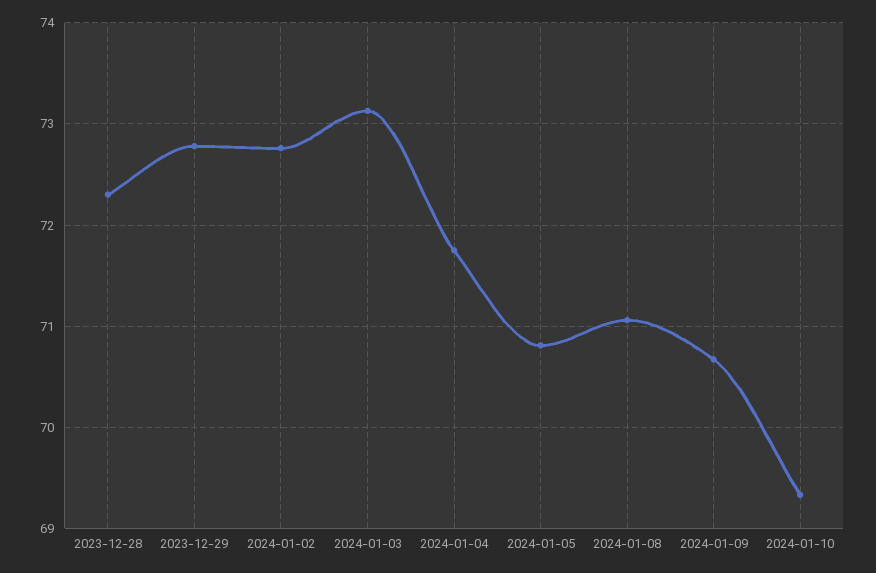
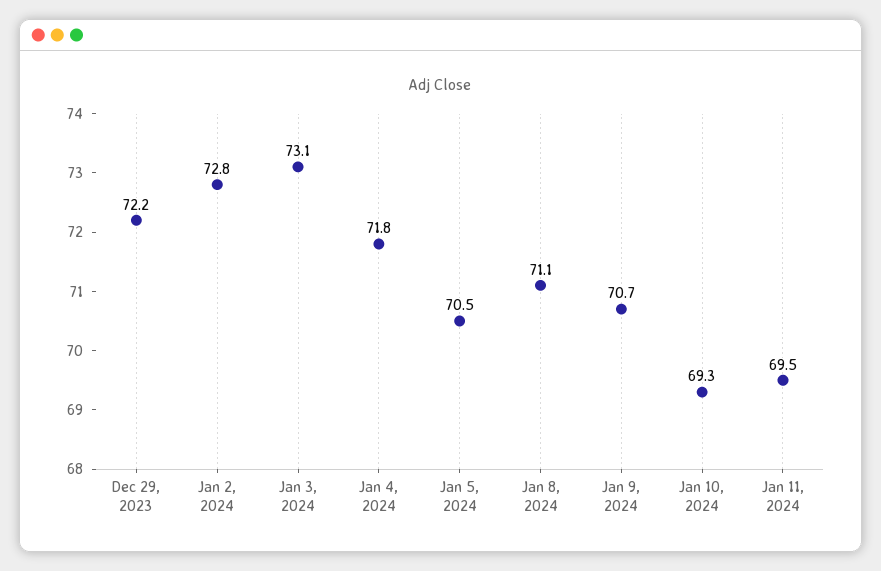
2023-12-28: 72.3 -> none
2023-12-29: 72.8 -> 72.2
2024-01-05: 70.8 -> 70.5
Jan 11, 2024: none -> 69.5

